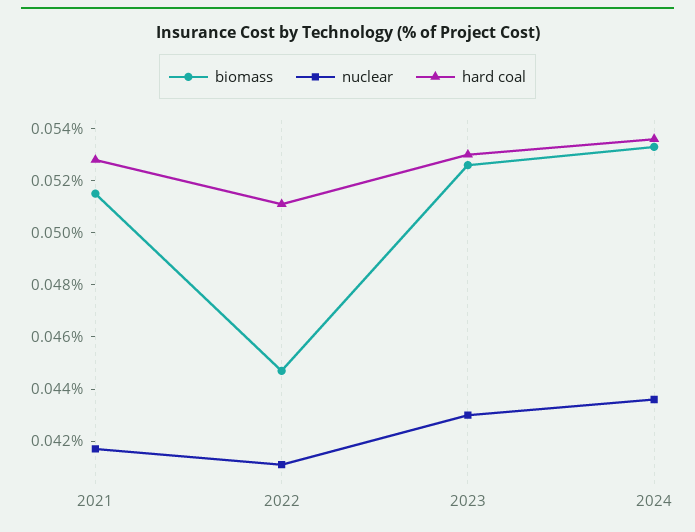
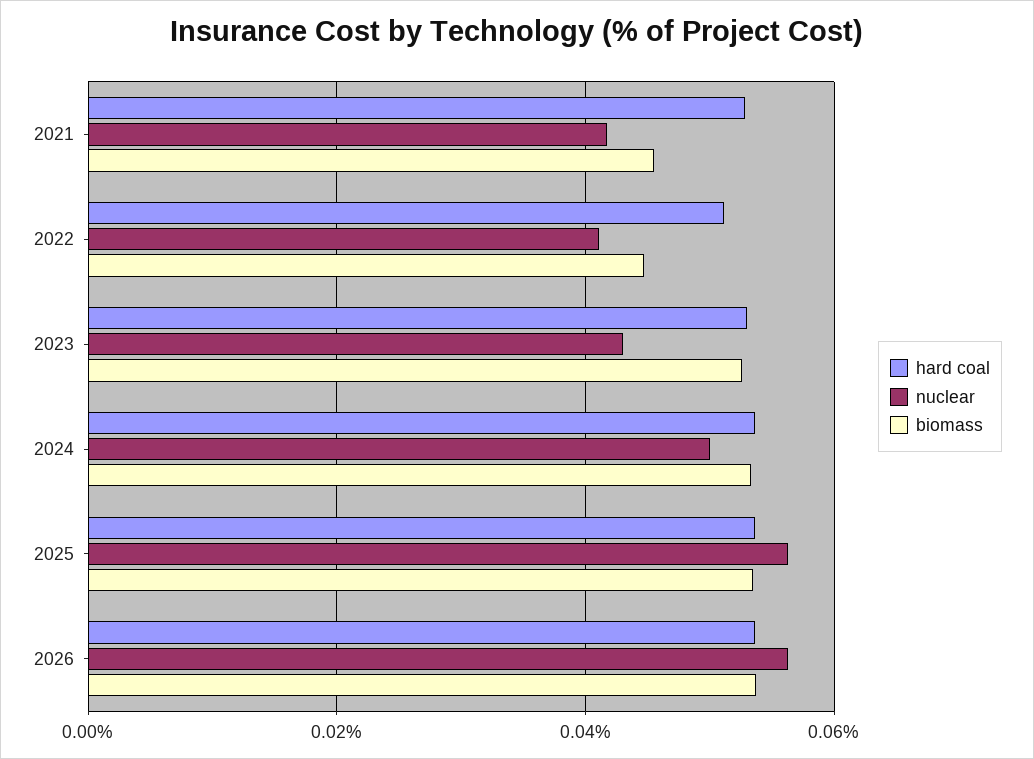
biomass, 2021: 0.0515 -> 0.046
nuclear, 2024: 0.0435 -> 0.05
hard coal, 2025: none -> 0.054
nuclear, 2025: none -> 0.056
biomass, 2025: none -> 0.054
hard coal, 2026: none -> 0.054
nuclear, 2026: none -> 0.056
biomass, 2026: none -> 0.054

